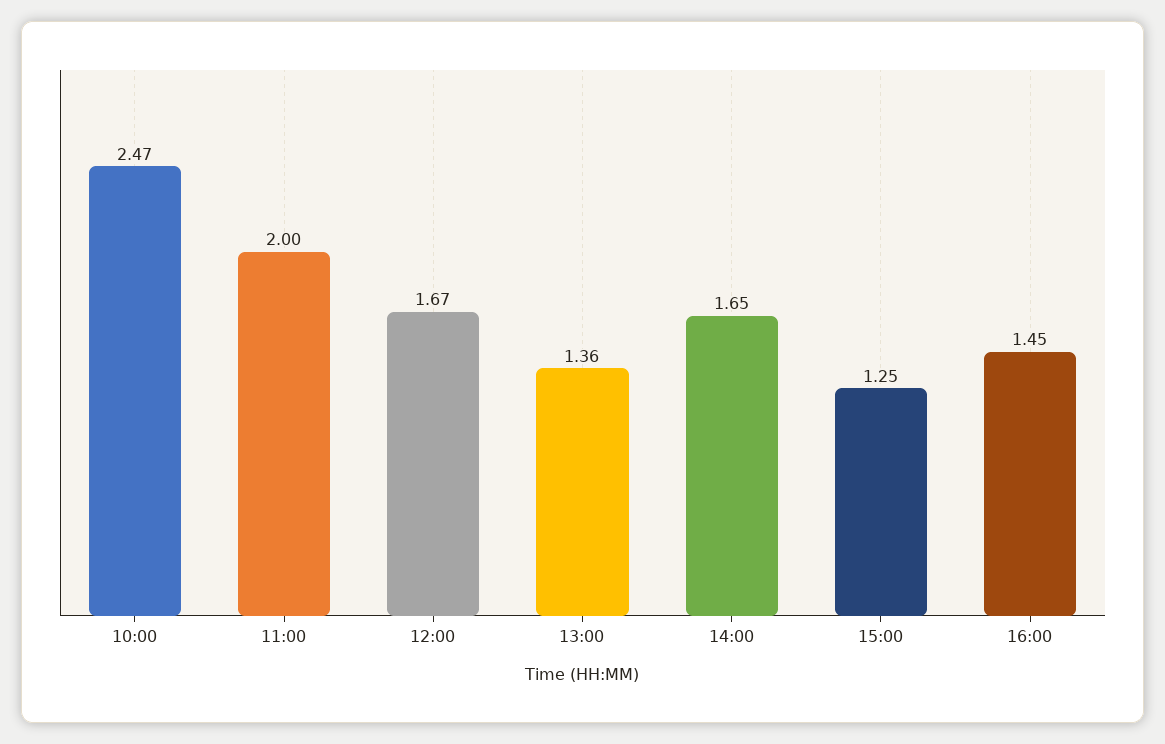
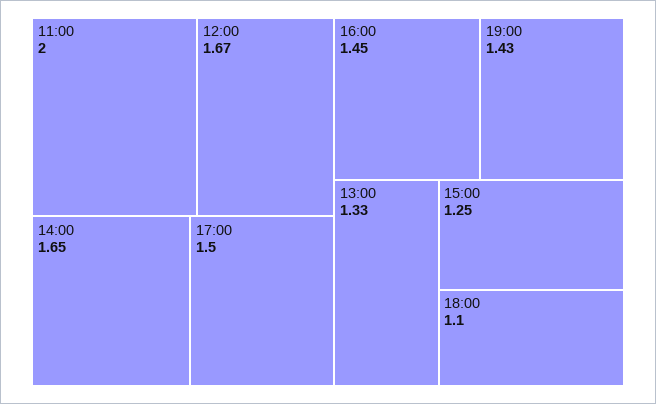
10:00: 2.47 -> none
13:00: 1.36 -> 1.33
17:00: none -> 1.5
19:00: none -> 1.43
18:00: none -> 1.1

